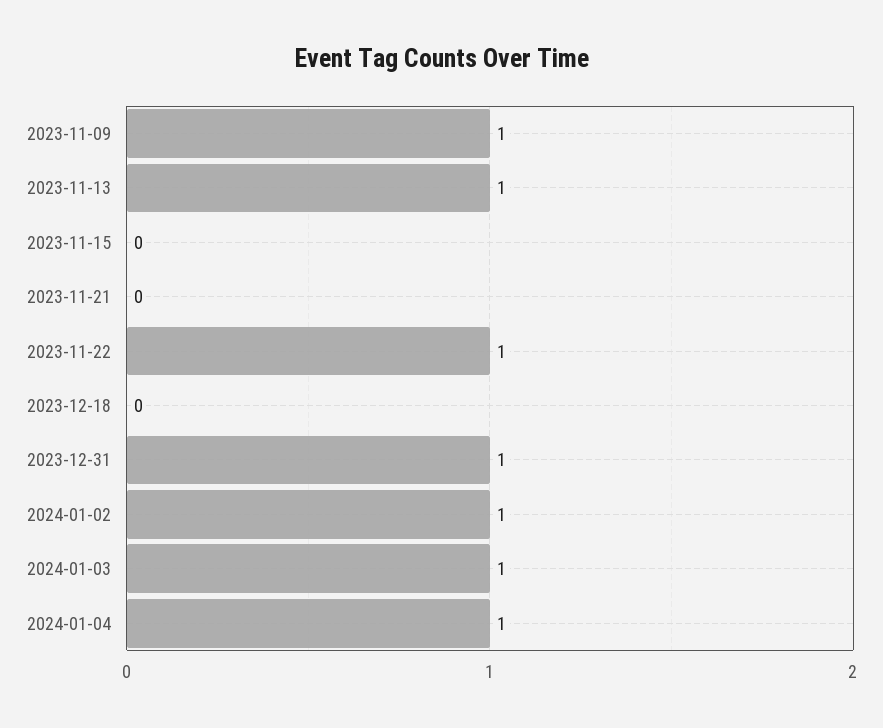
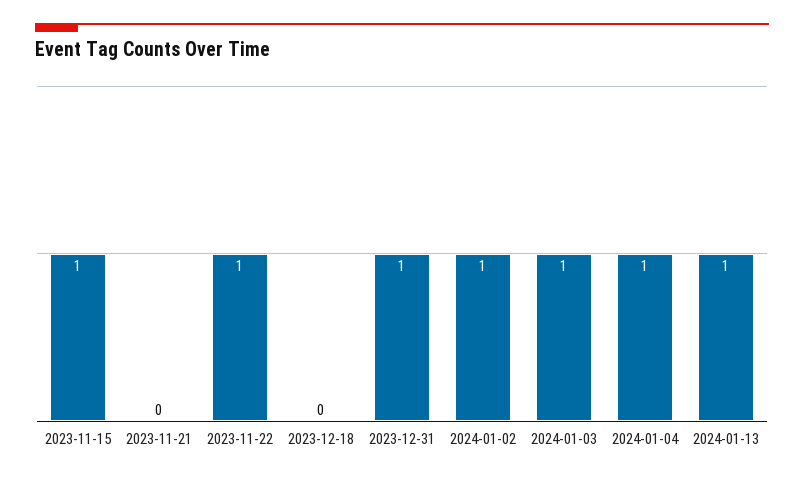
2023-11-09: 1 -> none
2023-11-13: 1 -> none
2023-11-15: 0 -> 1
2024-01-13: none -> 1

